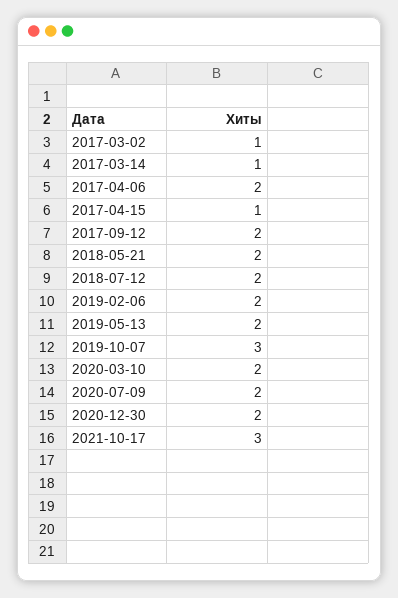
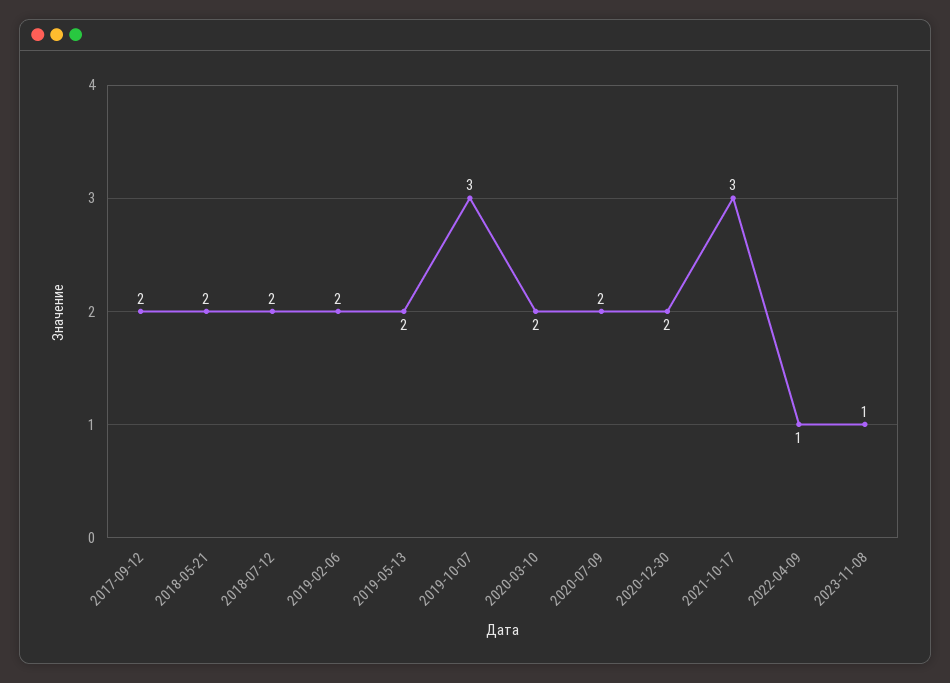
2017-03-02: 1 -> none
2017-03-14: 1 -> none
2017-04-06: 2 -> none
2017-04-15: 1 -> none
2022-04-09: none -> 1
2023-11-08: none -> 1

